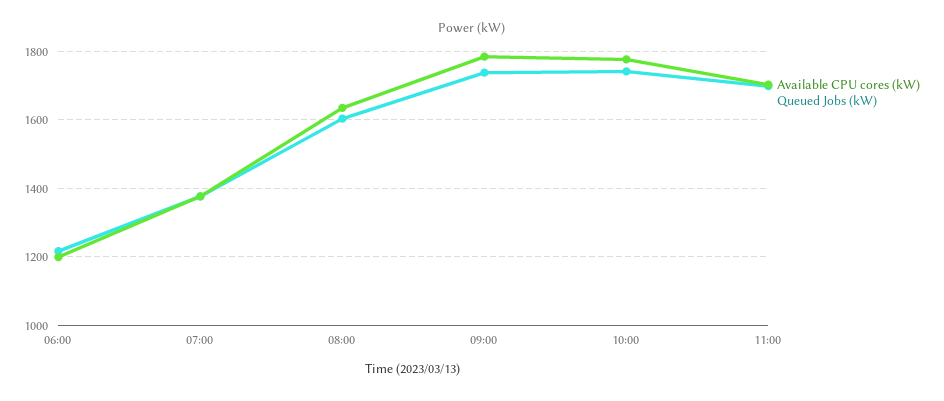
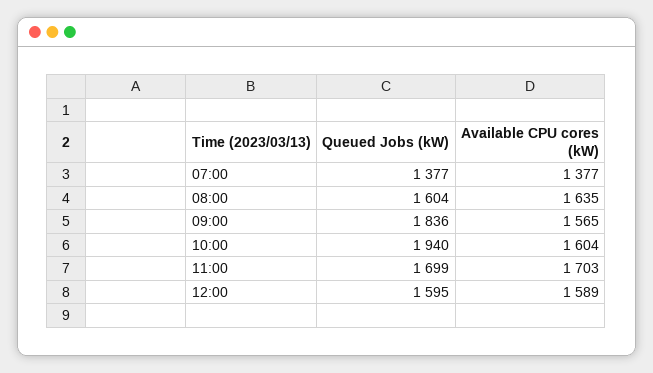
Available CPU cores (kW), 06:00: 1200 -> none
Queued Jobs (kW), 06:00: 1220 -> none
Available CPU cores (kW), 09:00: 1780 -> 1565
Queued Jobs (kW), 09:00: 1740 -> 1836
Available CPU cores (kW), 10:00: 1780 -> 1604
Queued Jobs (kW), 10:00: 1740 -> 1940
Queued Jobs (kW), 12:00: none -> 1595
Available CPU cores (kW), 12:00: none -> 1589

